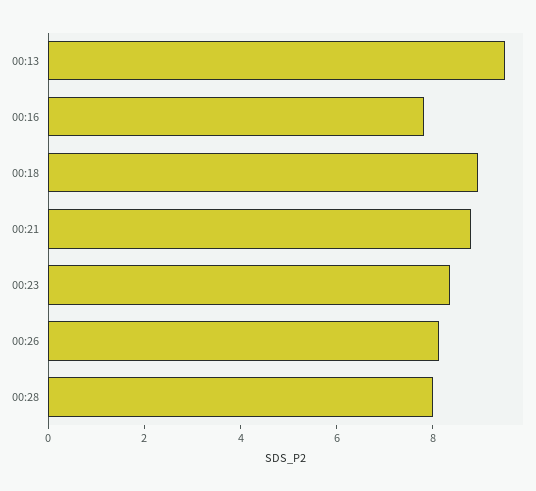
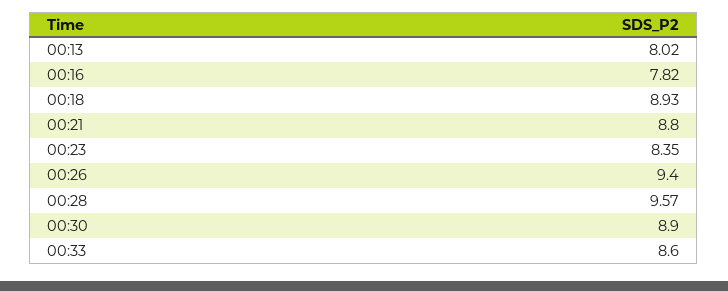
00:13: 9.5 -> 8.02
00:26: 8 -> 9.4
00:28: 8 -> 9.57
00:30: none -> 8.9
00:33: none -> 8.6

